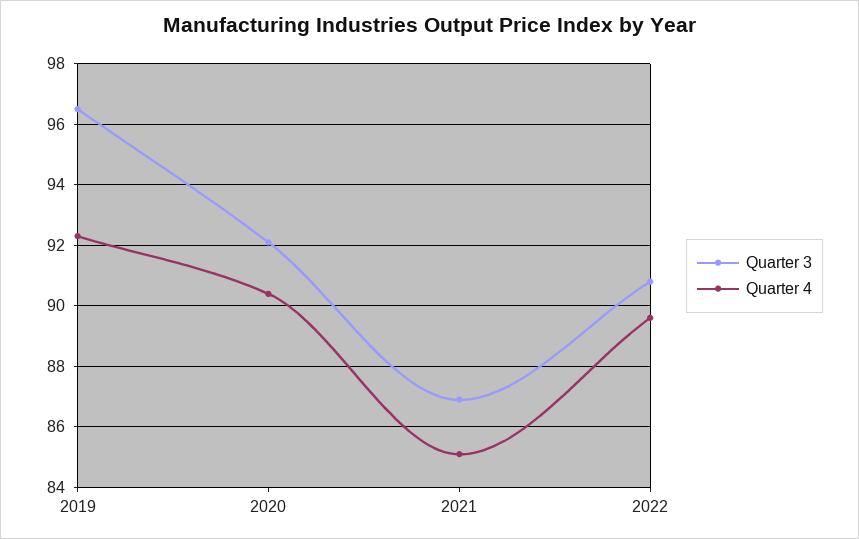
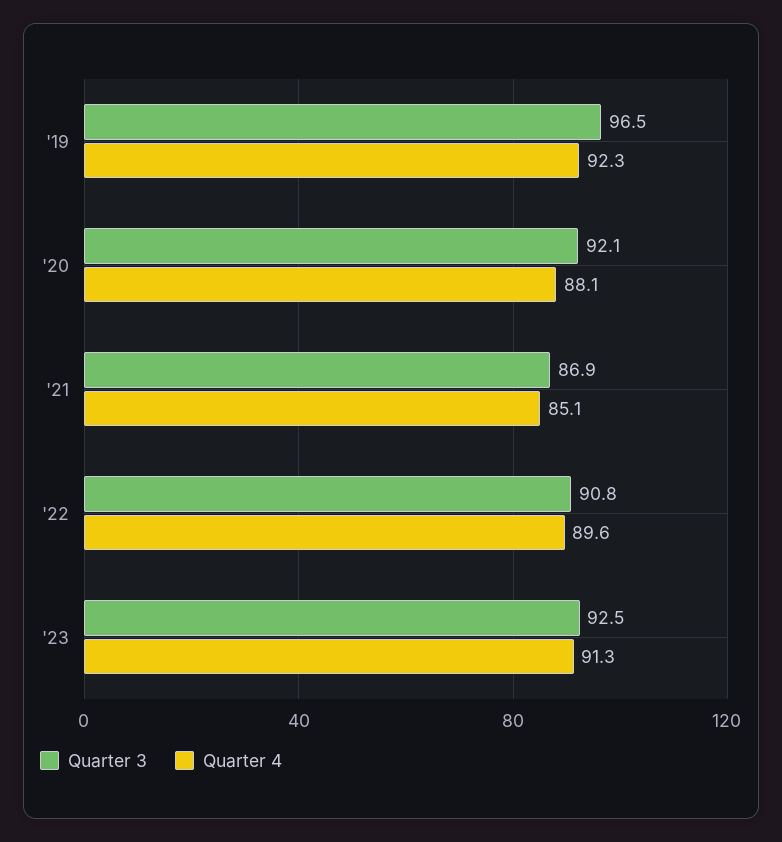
Quarter 4, 2020: 90.5 -> 88.1
Quarter 3, '23: none -> 92.5
Quarter 4, '23: none -> 91.3

